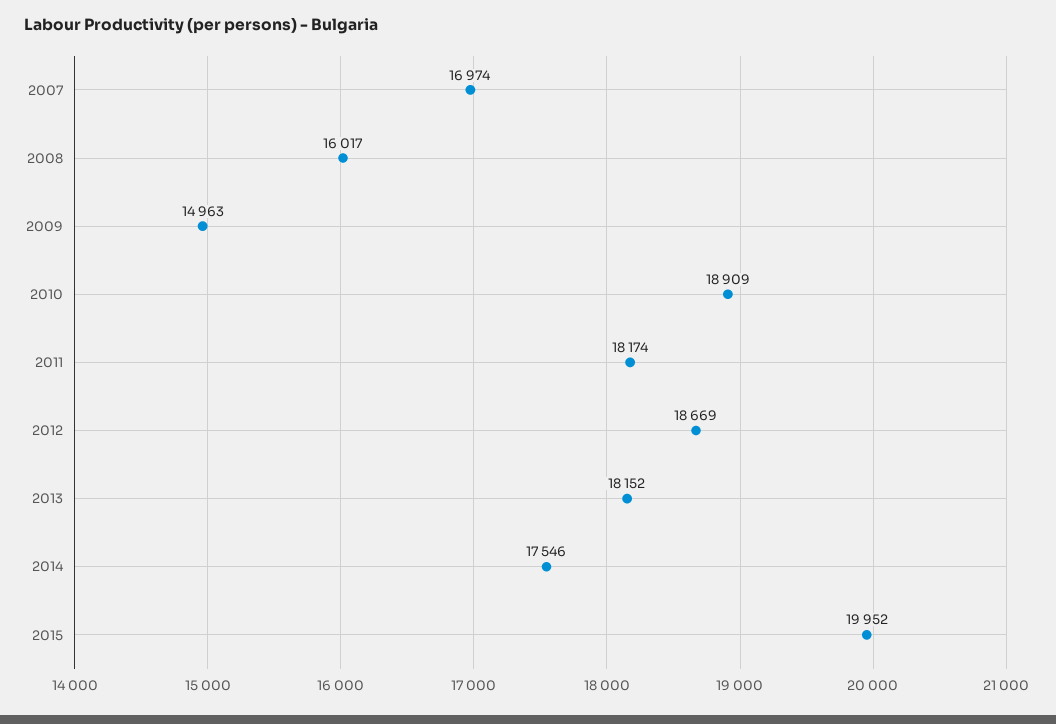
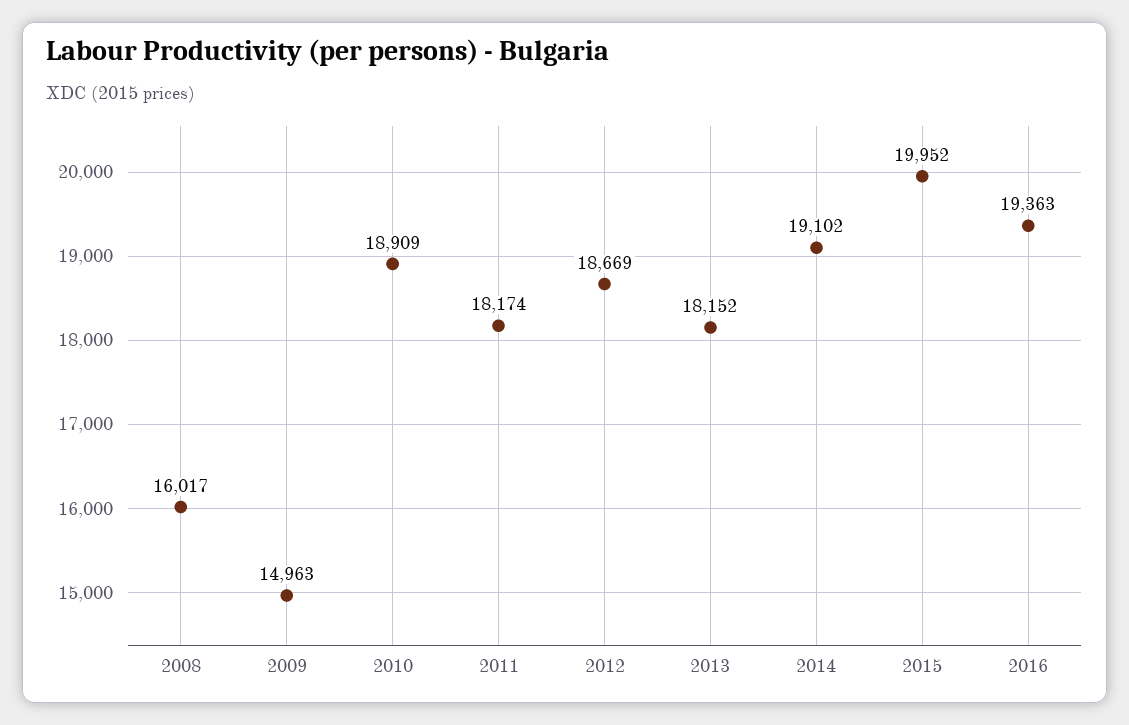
2007: 16974 -> none
2014: 17546 -> 19102
2016: none -> 19363

